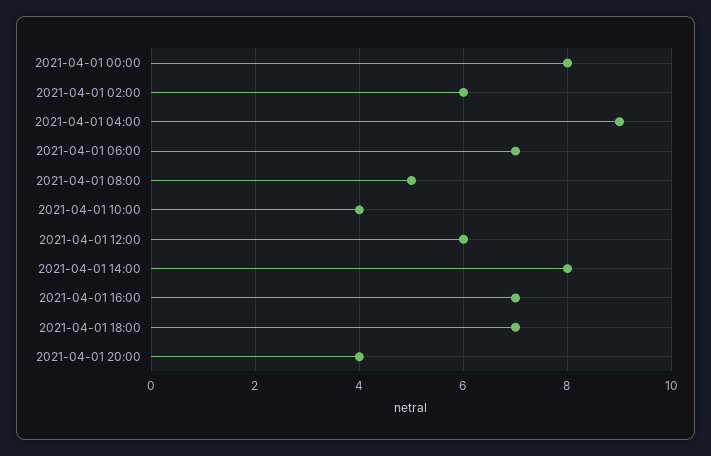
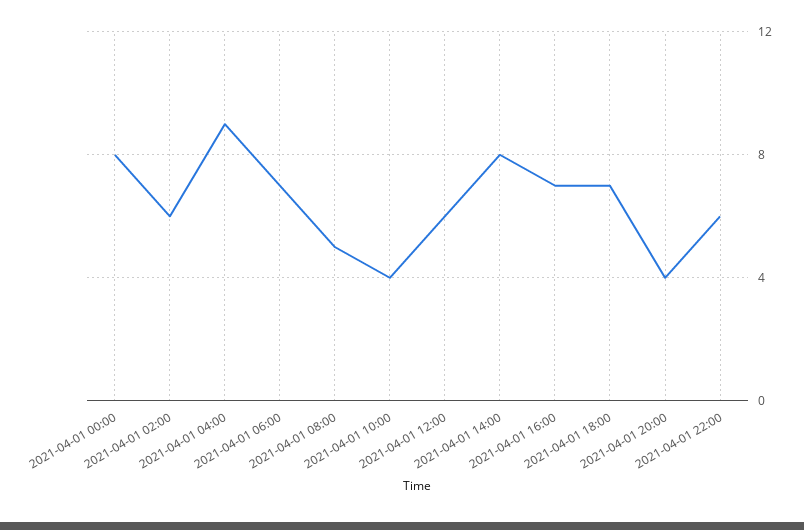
2021-04-01 22:00: none -> 6

